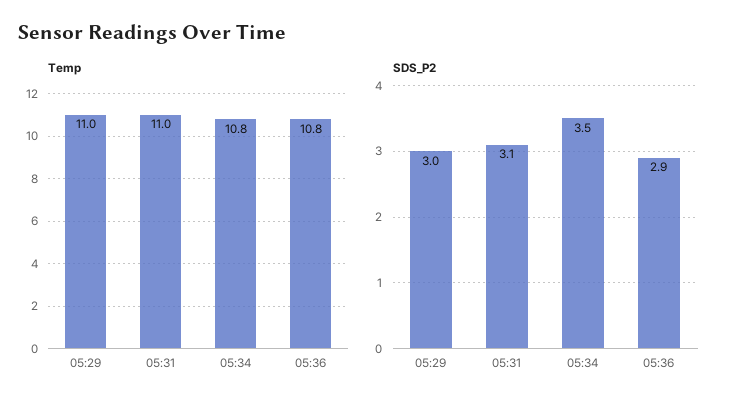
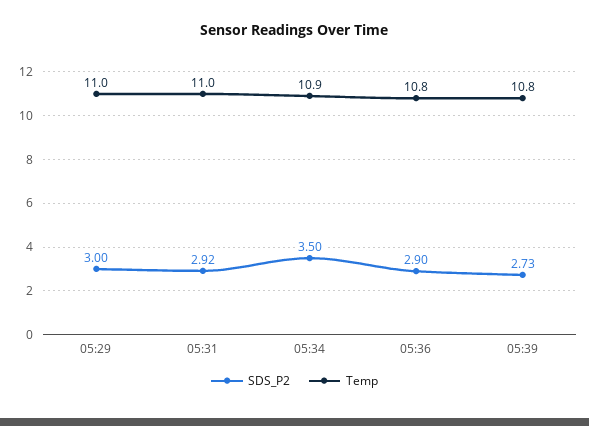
Temp, 05:34: 10.8 -> 10.9
SDS_P2, 05:31: 3.1 -> 2.92
SDS_P2, 05:39: none -> 2.73
Temp, 05:39: none -> 10.8

